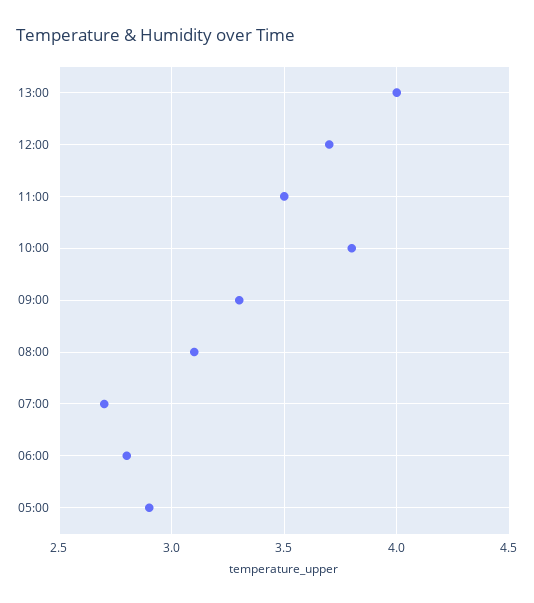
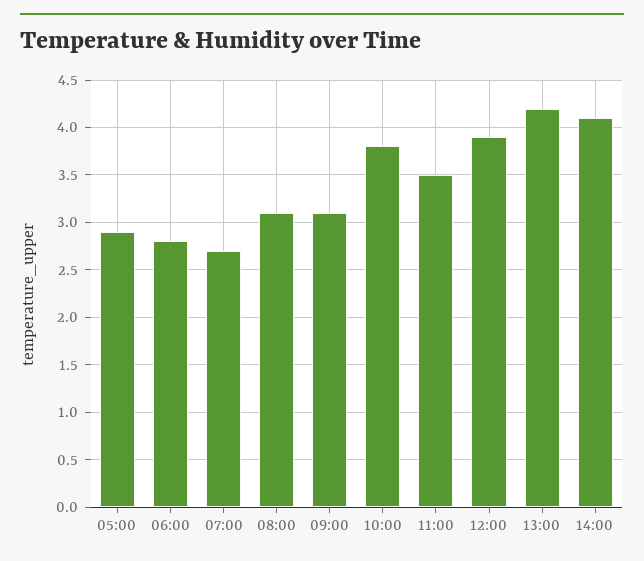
13:00: 4 -> 4.2
12:00: 3.7 -> 3.9
09:00: 3.3 -> 3.1
14:00: none -> 4.1

